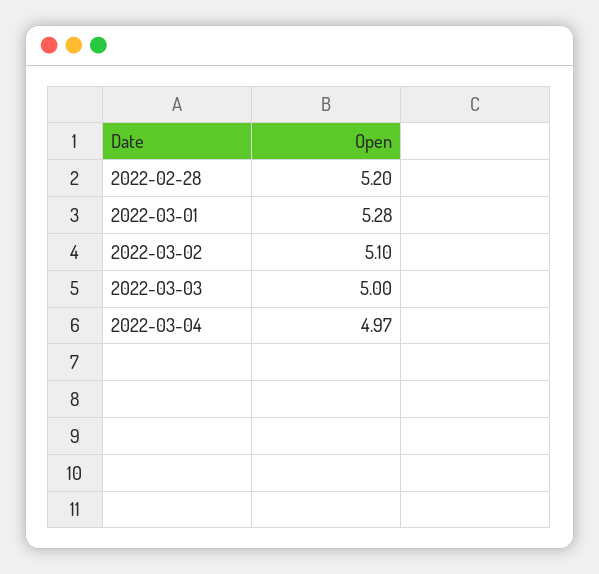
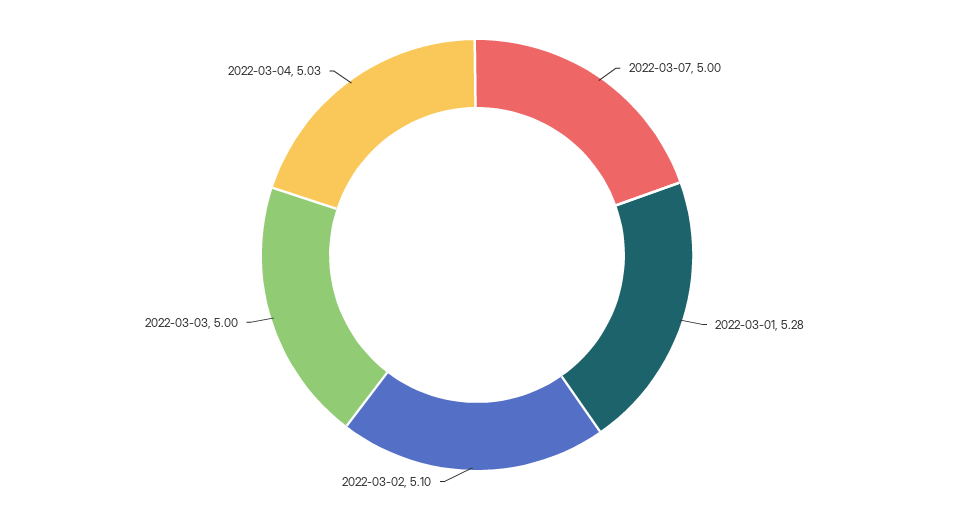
2022-02-28: 5.2 -> none
2022-03-04: 4.97 -> 5.03
2022-03-07: none -> 5

